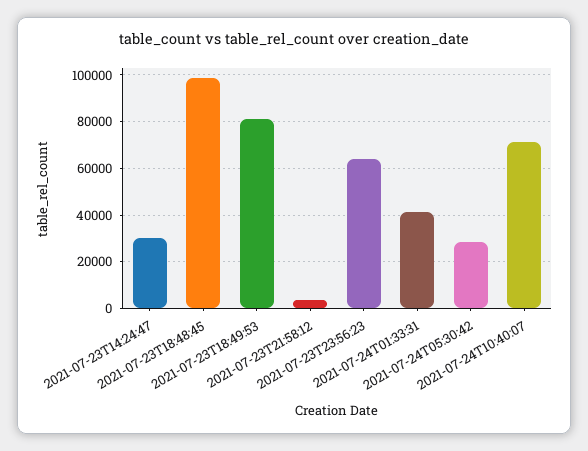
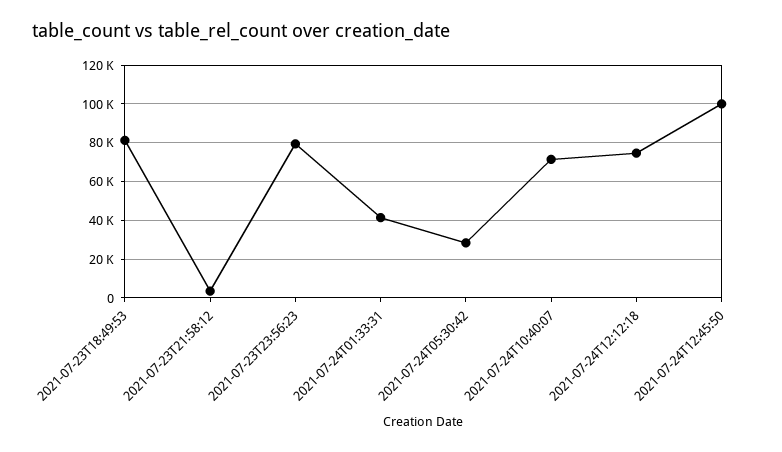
2021-07-23T14:24:47: 30000 -> none
2021-07-23T18:48:45: 100000 -> none
2021-07-23T23:56:23: 65000 -> 80000
2021-07-24T12:12:18: none -> 75000
2021-07-24T12:45:50: none -> 100000

